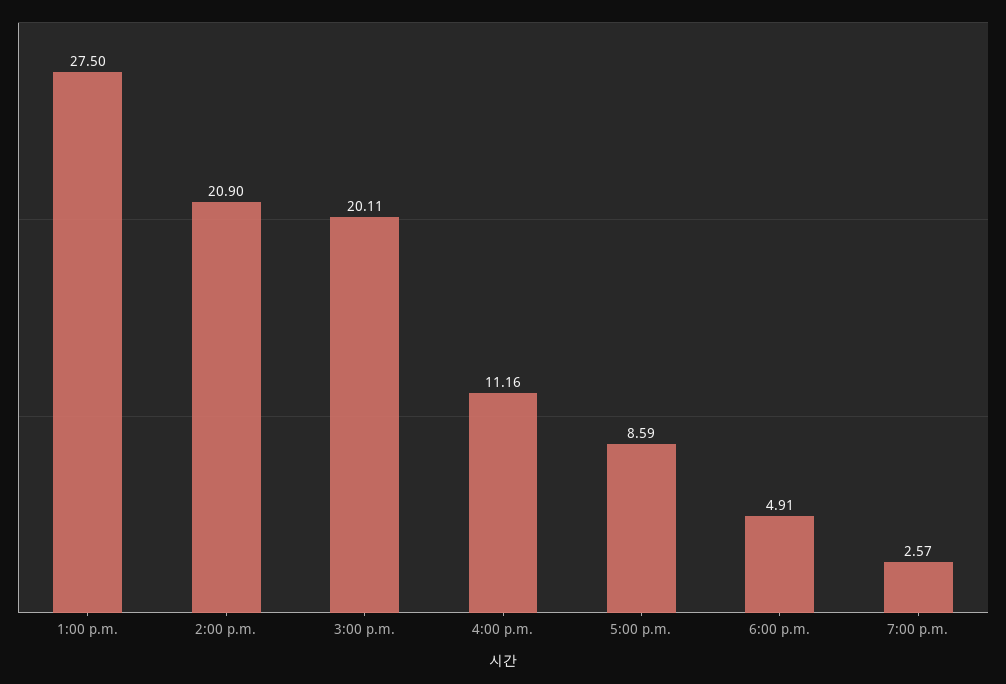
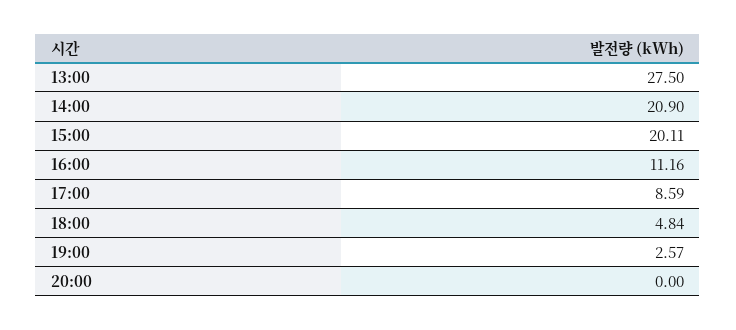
6:00 p.m.: 4.91 -> 4.84
20:00: none -> 0

